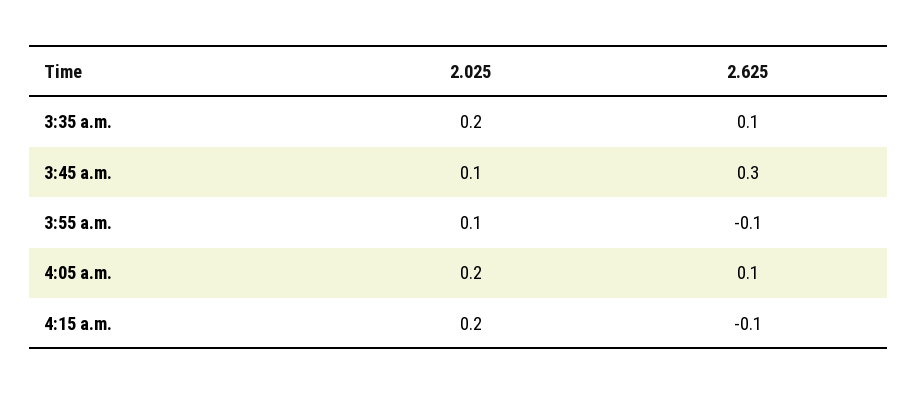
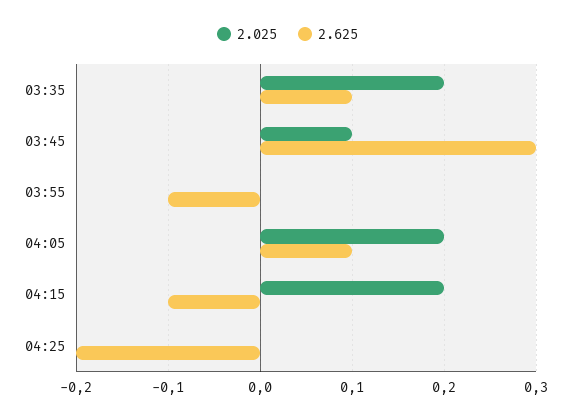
2.025, 3:55 a.m.: 0.1 -> 0
2.025, 04:25: none -> 0
2.625, 04:25: none -> -0.2

